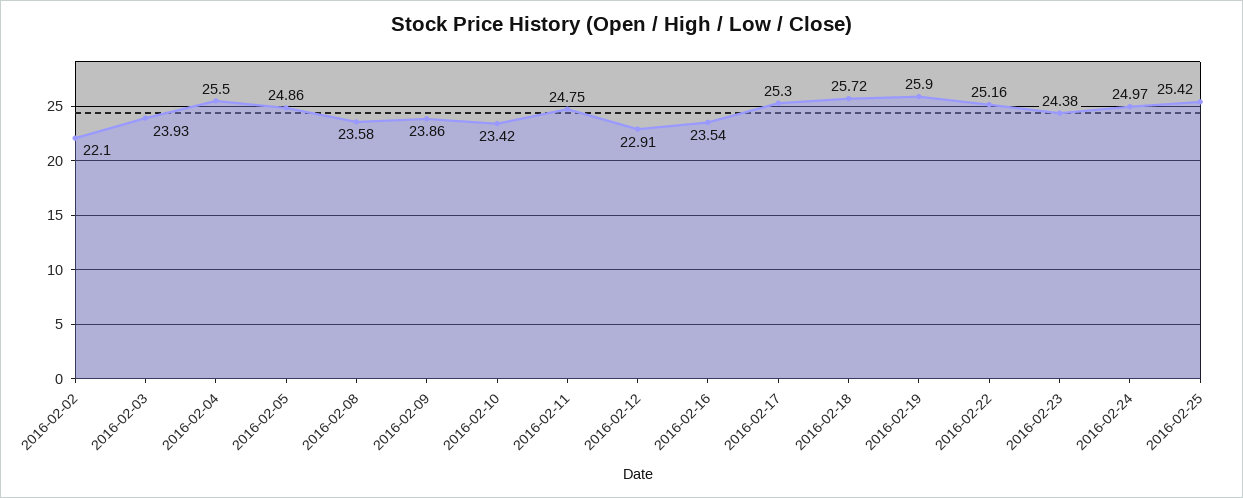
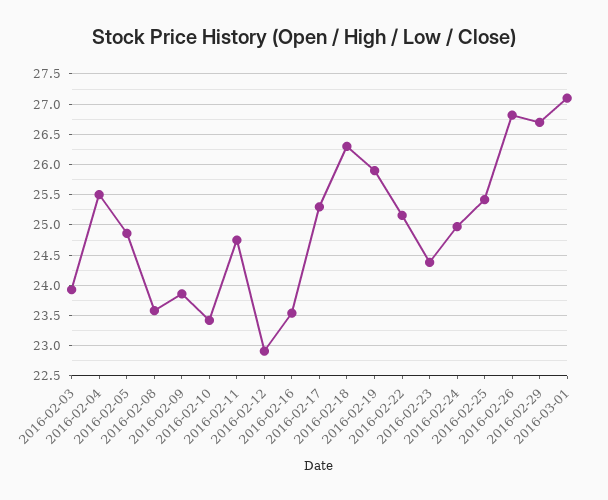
2016-02-02: 22.1 -> none
2016-02-18: 25.72 -> 26.3
2016-02-26: none -> 26.8
2016-02-29: none -> 26.7
2016-03-01: none -> 27.1

